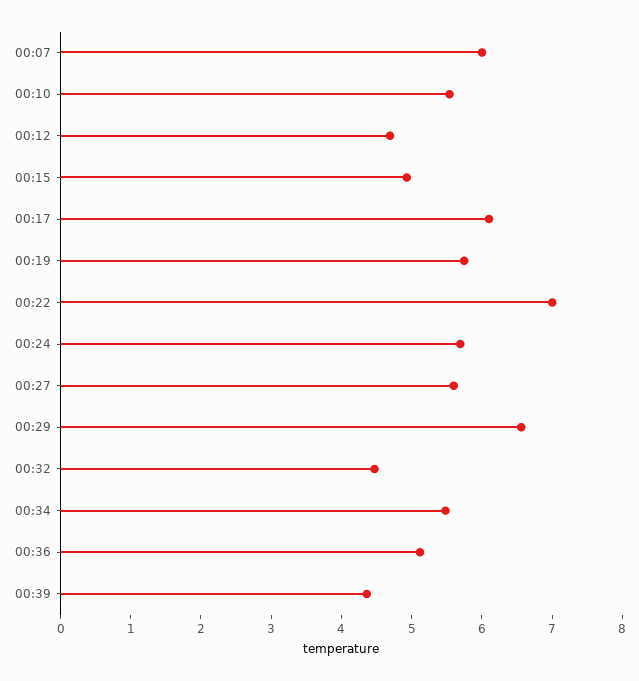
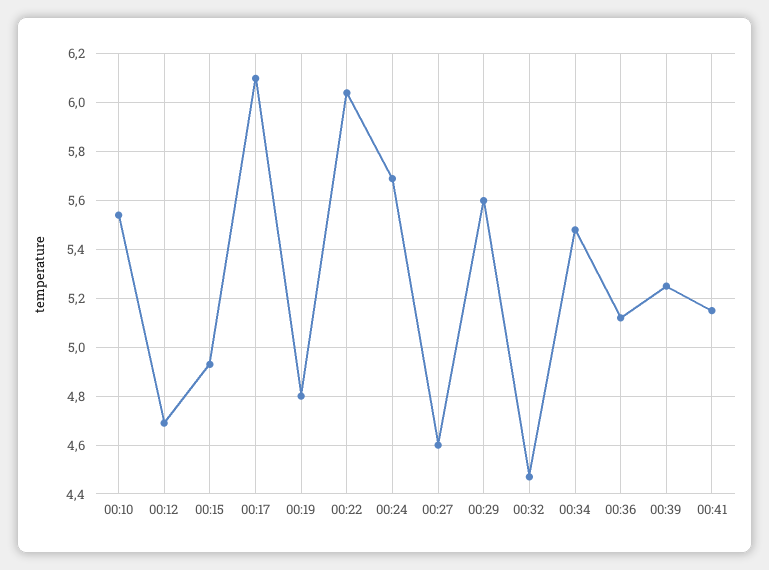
00:07: 6 -> none
00:19: 5.8 -> 4.8
00:22: 7 -> 6.05
00:27: 5.6 -> 4.6
00:29: 6.6 -> 5.6
00:39: 4.4 -> 5.25
00:41: none -> 5.15

